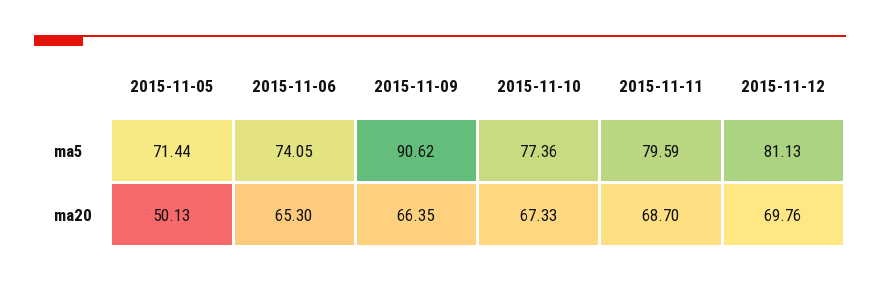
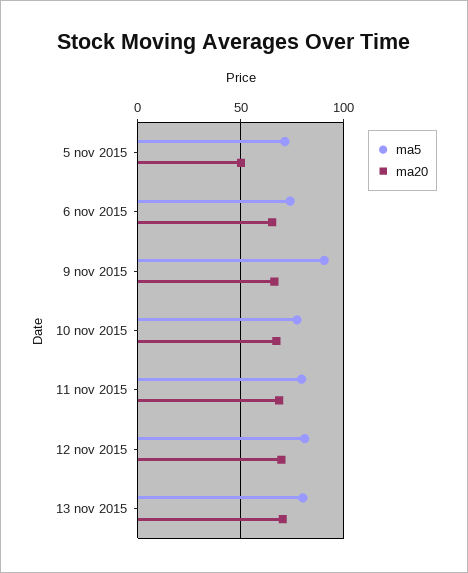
ma5, 13 nov 2015: none -> 80
ma20, 13 nov 2015: none -> 70

